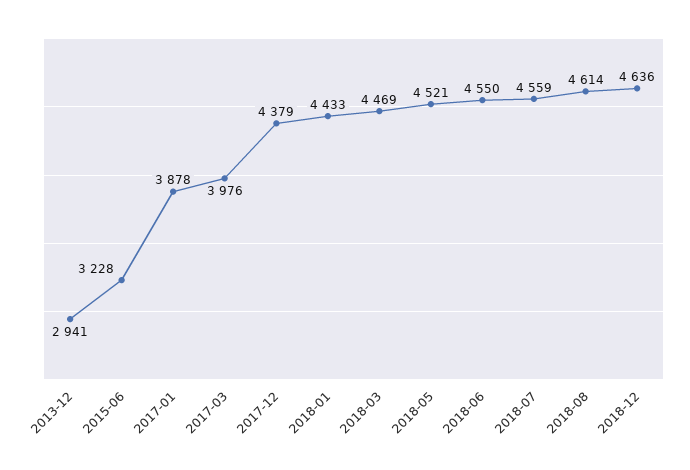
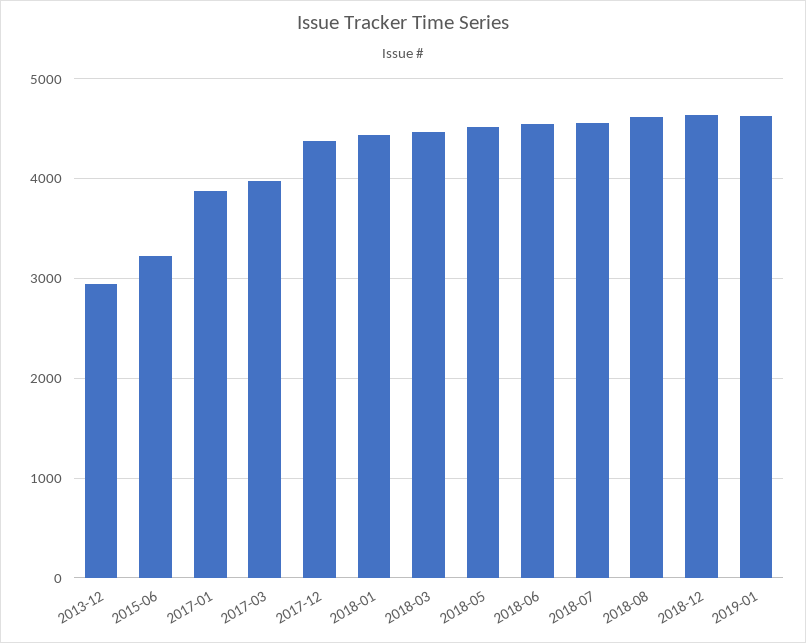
2019-01: none -> 4600

